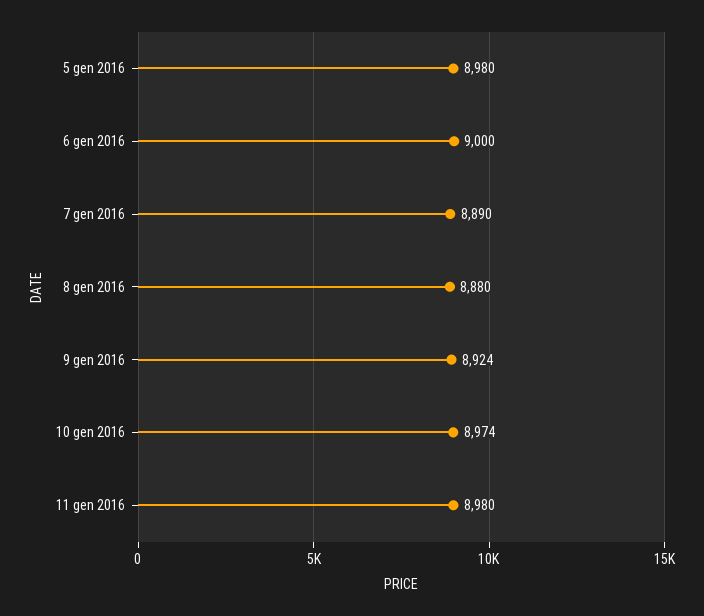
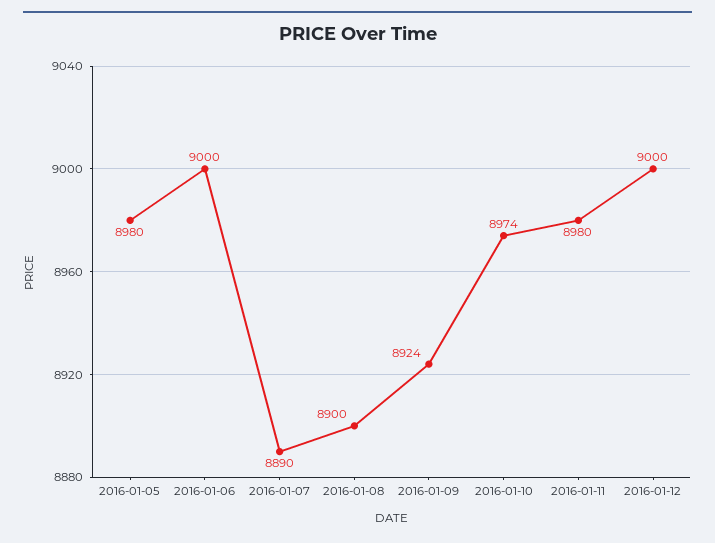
8 gen 2016: 8880 -> 8900
2016-01-12: none -> 9000

